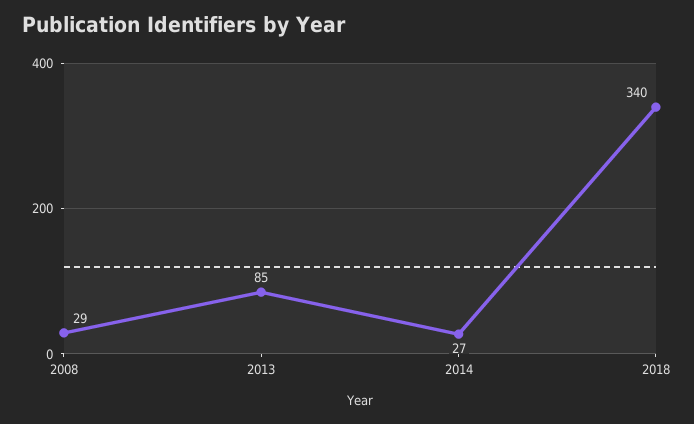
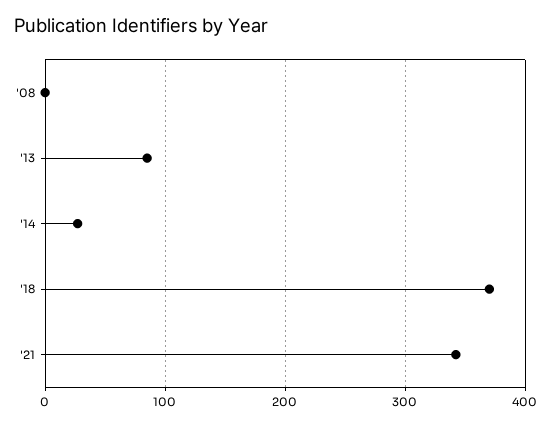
2008: 29 -> 0
2018: 340 -> 370
'21: none -> 340

